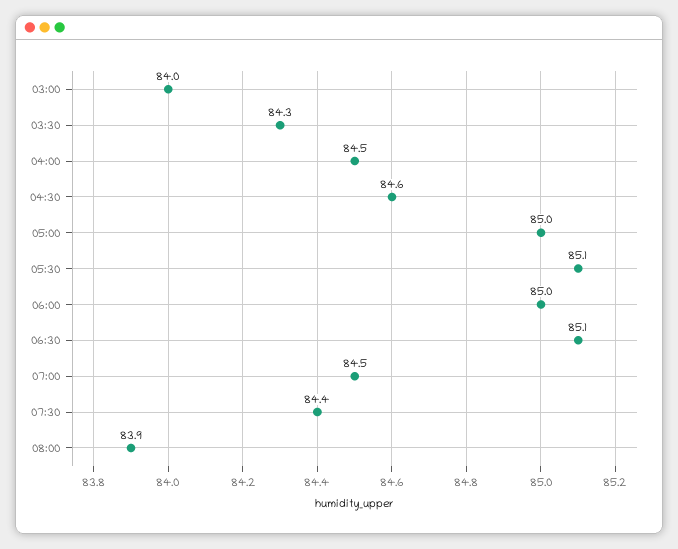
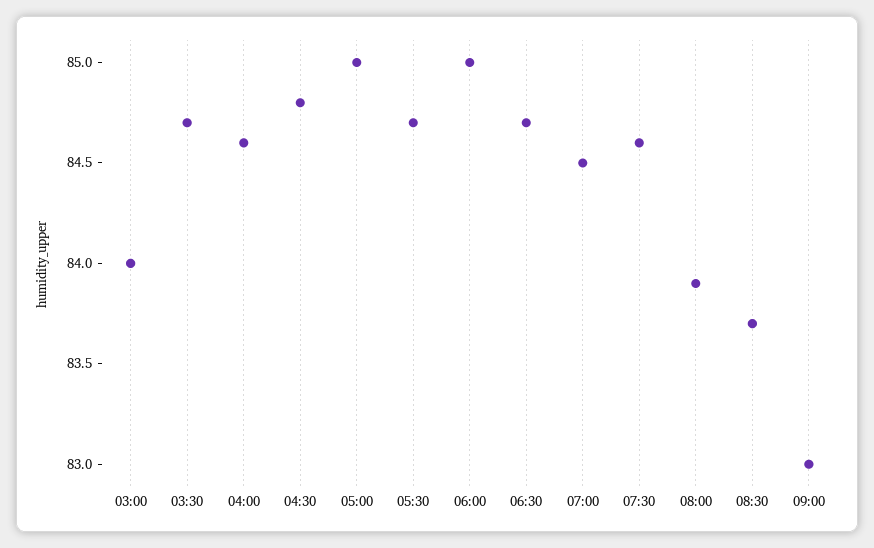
03:30: 84.3 -> 84.7
04:00: 84.5 -> 84.6
04:30: 84.6 -> 84.8
05:30: 85.1 -> 84.7
06:30: 85.1 -> 84.7
07:30: 84.4 -> 84.6
08:30: none -> 83.7
09:00: none -> 83

